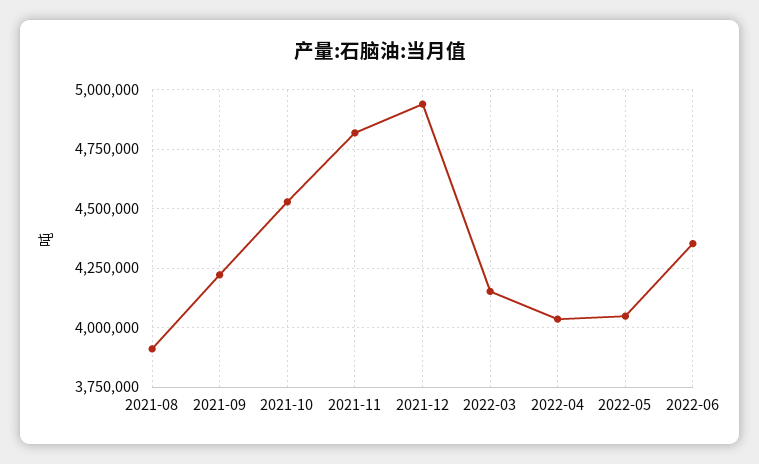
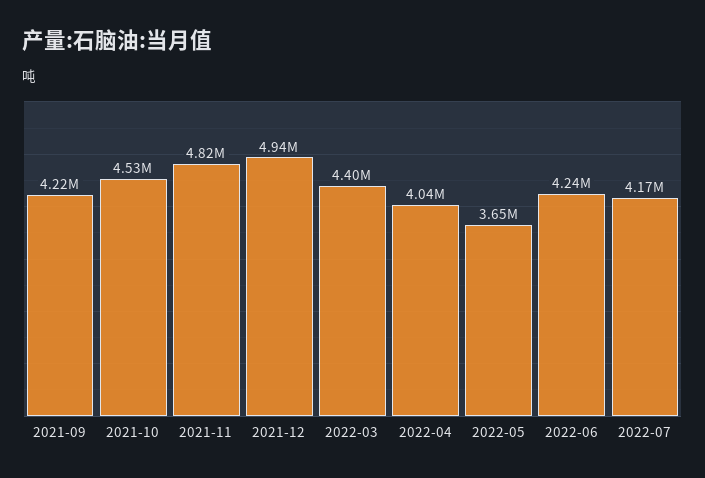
2021-08: 3900000 -> none
2022-03: 4150000 -> 4400000
2022-05: 4050000 -> 3650000
2022-06: 4350000 -> 4240000
2022-07: none -> 4170000

